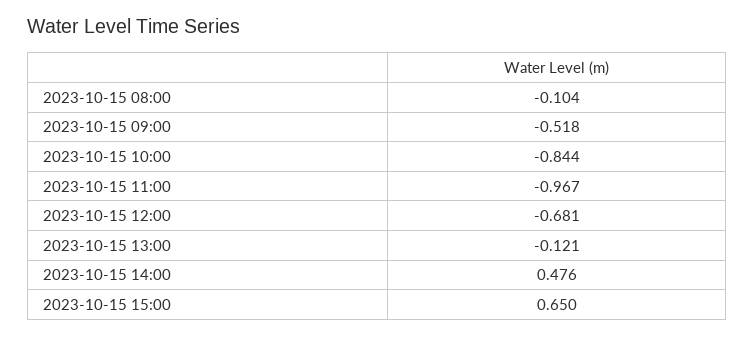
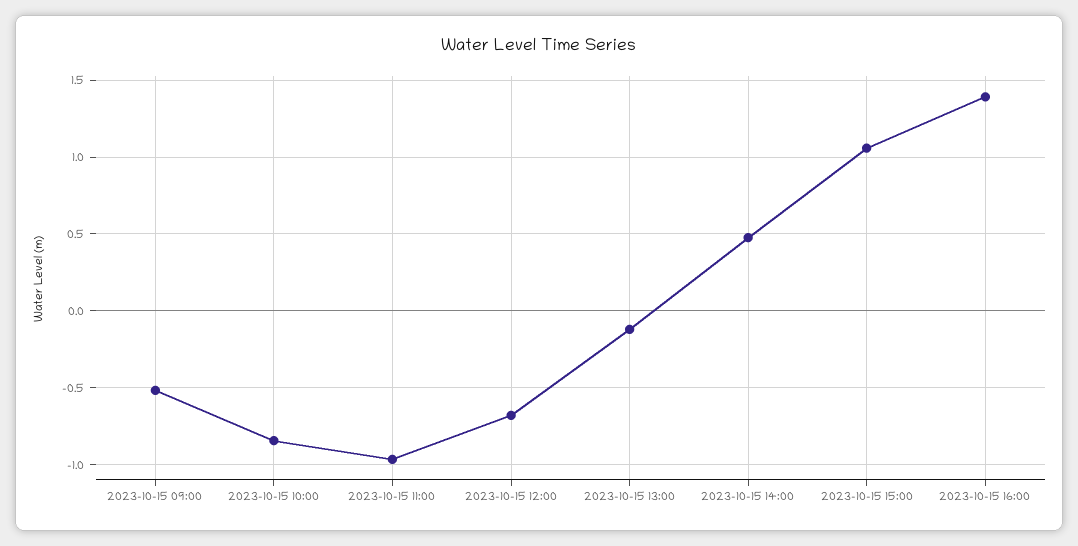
2023-10-15 08:00: -0.104 -> none
2023-10-15 15:00: 0.65 -> 1.05
2023-10-15 16:00: none -> 1.4

